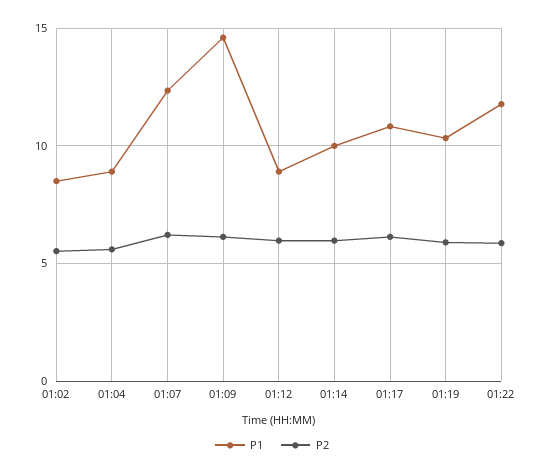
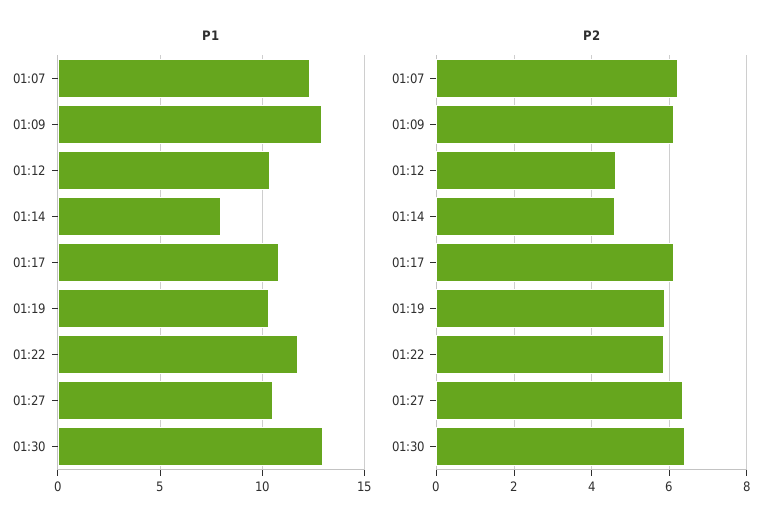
P1, 01:02: 8.5 -> none
P2, 01:02: 5.5 -> none
P1, 01:04: 9 -> none
P2, 01:04: 5.5 -> none
P1, 01:09: 14.5 -> 13
P1, 01:12: 9 -> 10.5
P2, 01:12: 6 -> 4.6
P1, 01:14: 10 -> 8
P2, 01:14: 6 -> 4.6
P1, 01:27: none -> 10.5
P1, 01:30: none -> 13
P2, 01:27: none -> 6.4
P2, 01:30: none -> 6.4

